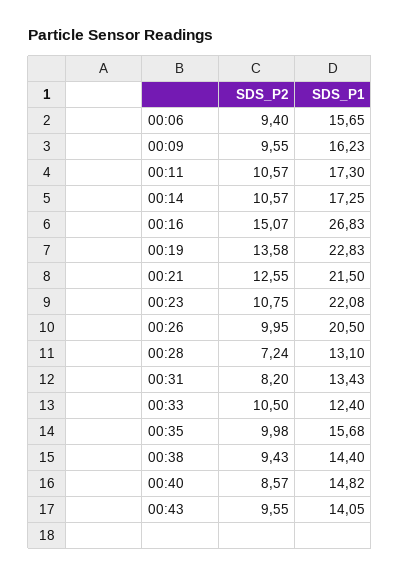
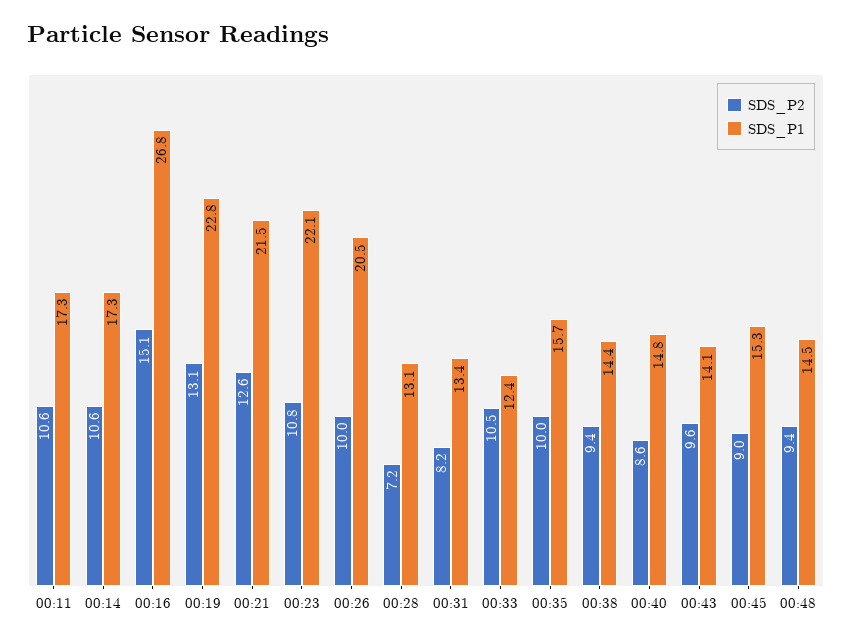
SDS_P2, 00:06: 9.4 -> none
SDS_P1, 00:06: 15.65 -> none
SDS_P2, 00:09: 9.55 -> none
SDS_P1, 00:09: 16.23 -> none
SDS_P2, 00:19: 13.58 -> 13.1
SDS_P2, 00:45: none -> 9
SDS_P1, 00:45: none -> 15.3
SDS_P2, 00:48: none -> 9.4
SDS_P1, 00:48: none -> 14.5

